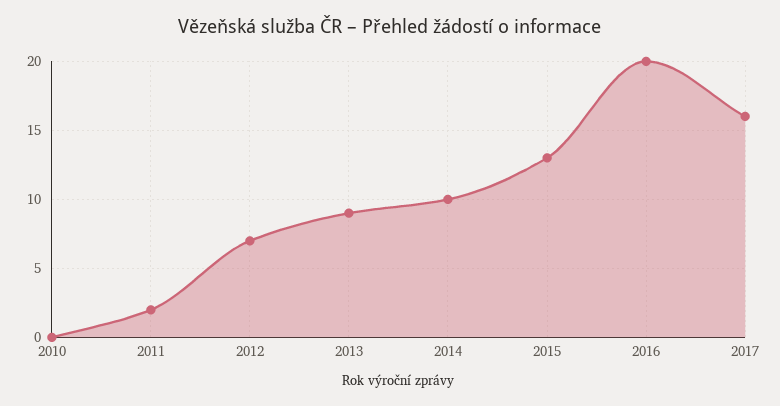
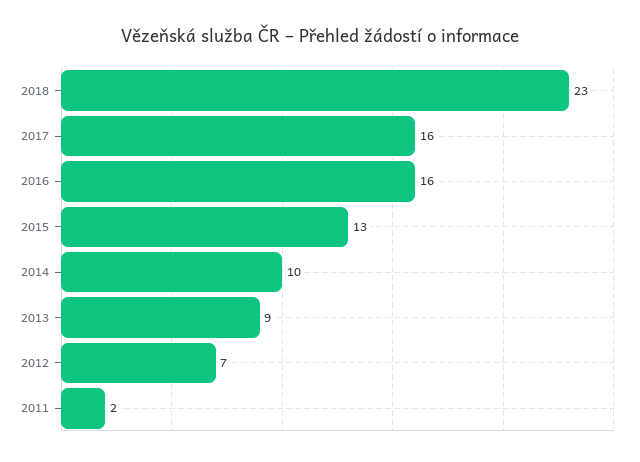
2010: 0 -> none
2016: 20 -> 16
2018: none -> 23

